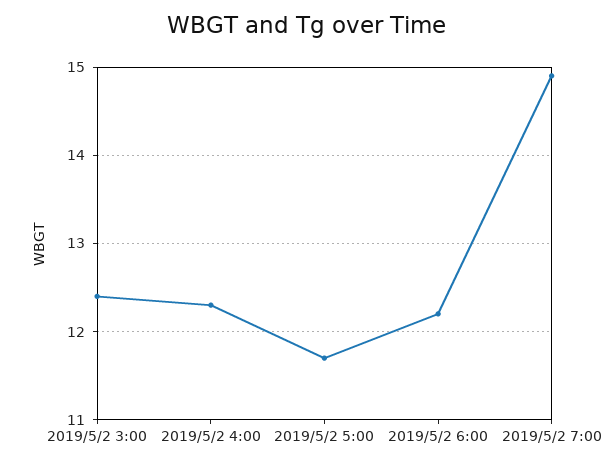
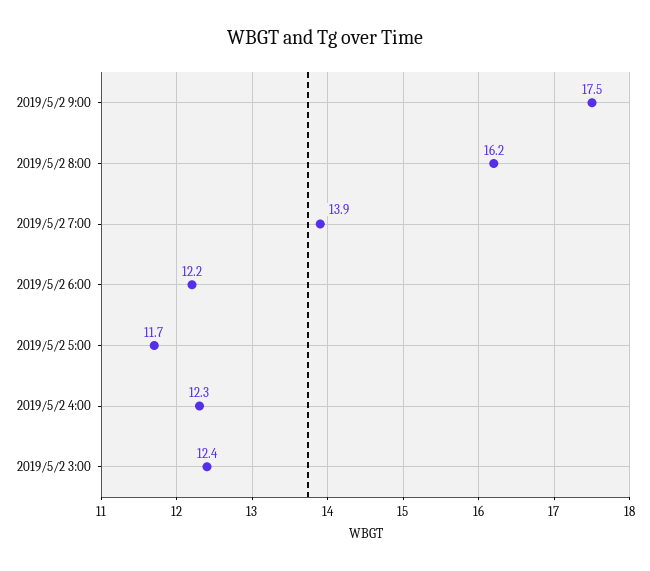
2019/5/2 7:00: 14.9 -> 13.9
2019/5/2 9:00: none -> 17.5
2019/5/2 8:00: none -> 16.2

